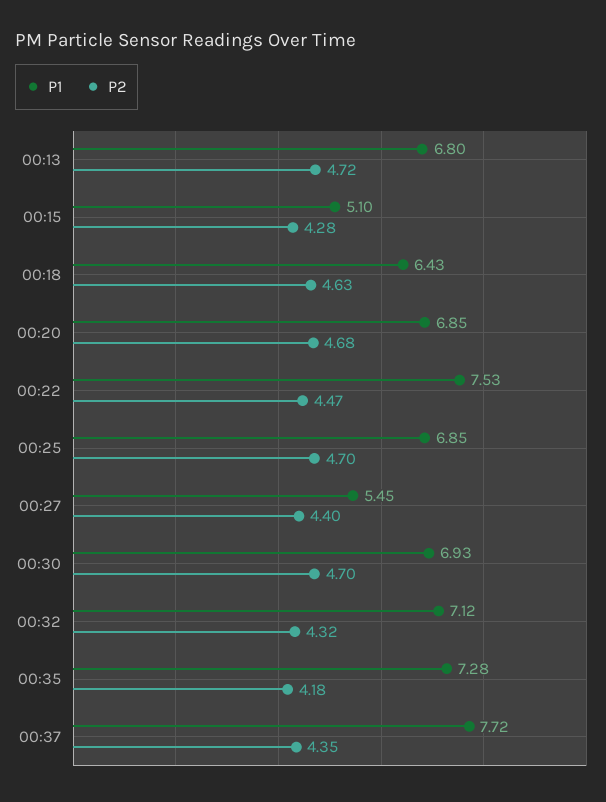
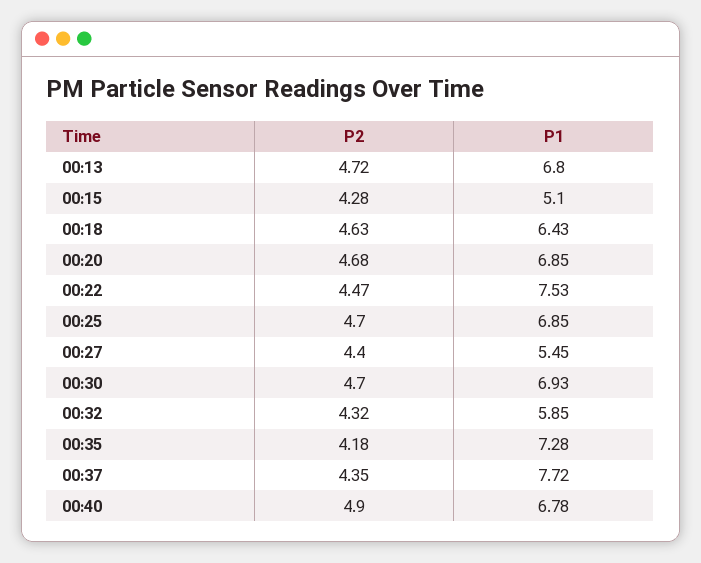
P1, 00:32: 7.12 -> 5.85
P2, 00:40: none -> 4.9
P1, 00:40: none -> 6.78

